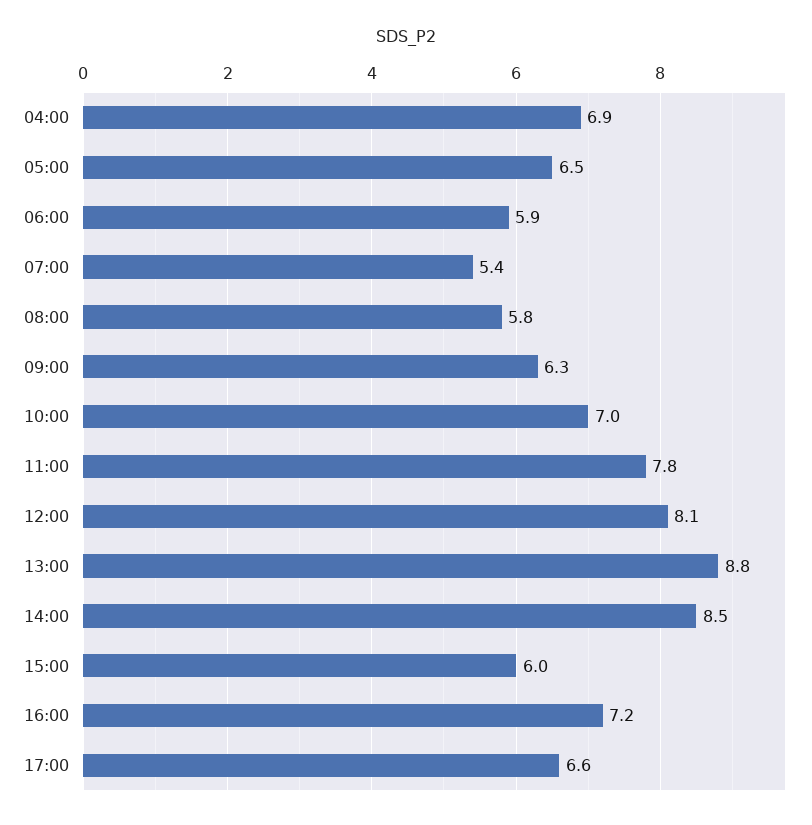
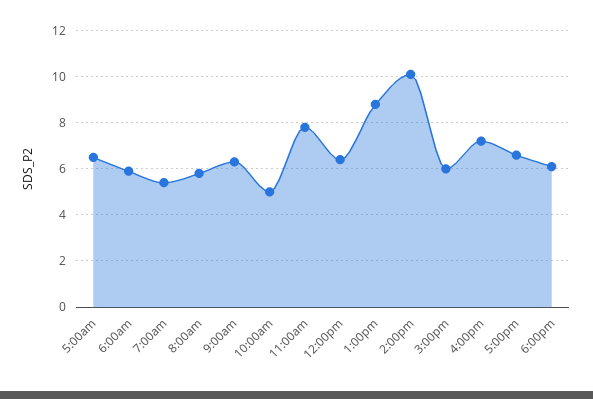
04:00: 6.9 -> none
10:00: 7 -> 5
12:00: 8.1 -> 6.5
14:00: 8.5 -> 10
6:00pm: none -> 6

